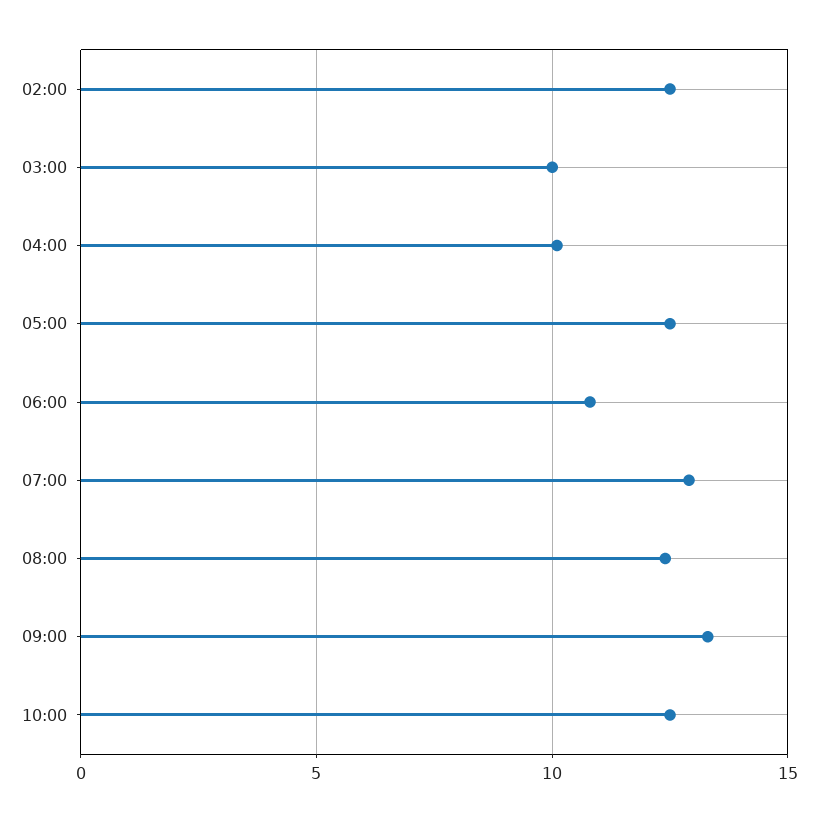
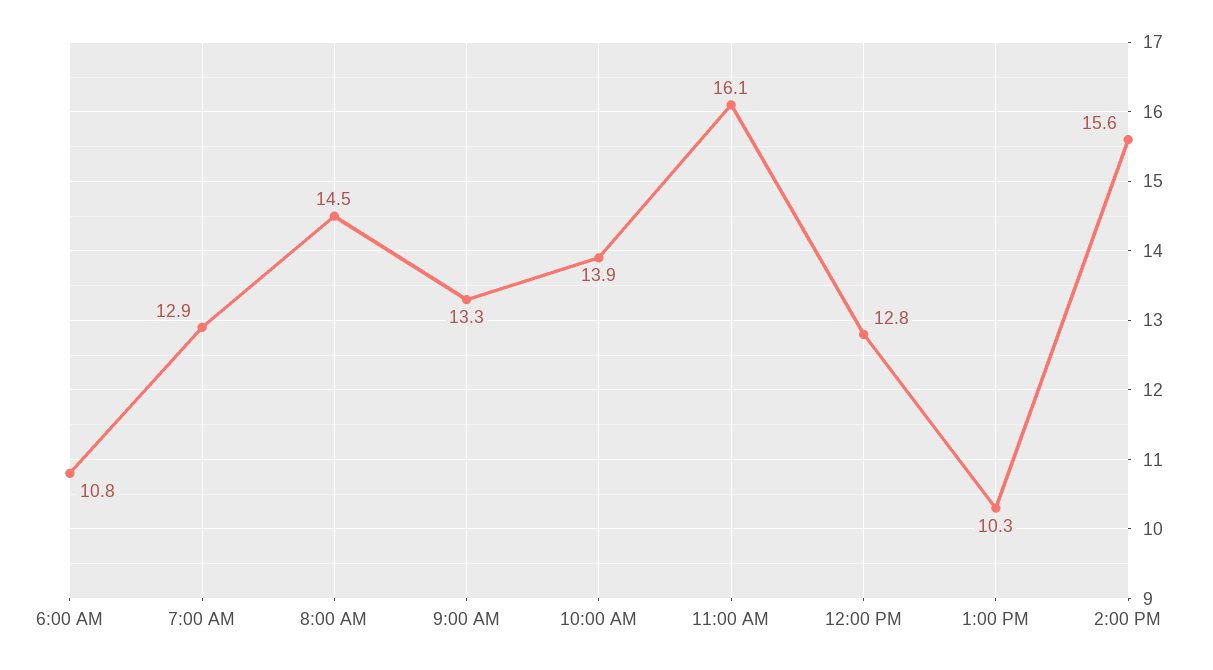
02:00: 12.5 -> none
03:00: 10 -> none
04:00: 10 -> none
05:00: 12.5 -> none
08:00: 12.5 -> 14.5
10:00: 12.5 -> 13.9
11:00 AM: none -> 16.1
12:00 PM: none -> 12.8
1:00 PM: none -> 10.3
2:00 PM: none -> 15.6

